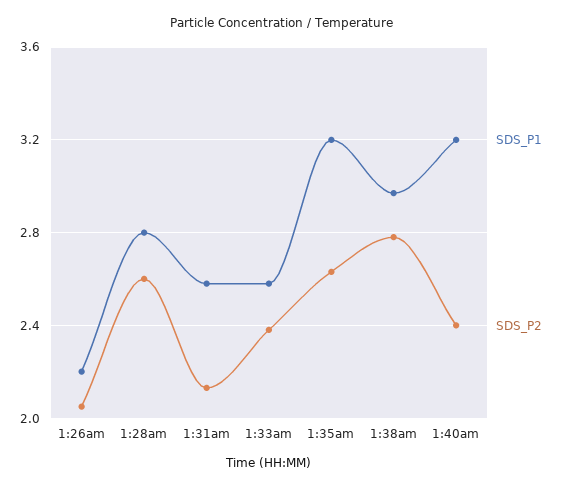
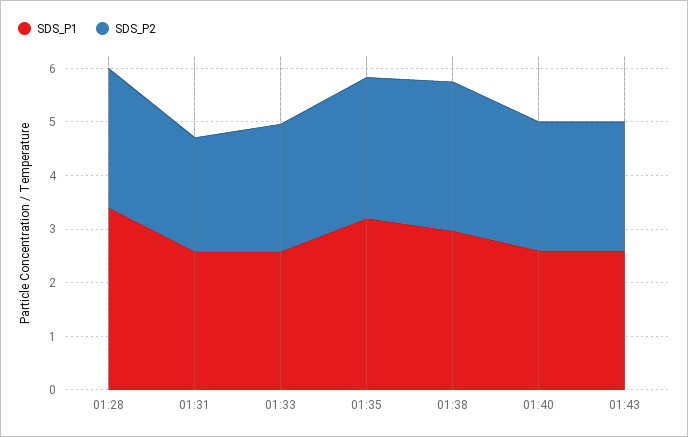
SDS_P1, 1:26am: 2.2 -> none
SDS_P2, 1:26am: 2.05 -> none
SDS_P1, 1:28am: 2.8 -> 3.4
SDS_P1, 1:40am: 3.2 -> 2.6
SDS_P1, 01:43: none -> 2.6
SDS_P2, 01:43: none -> 2.4

